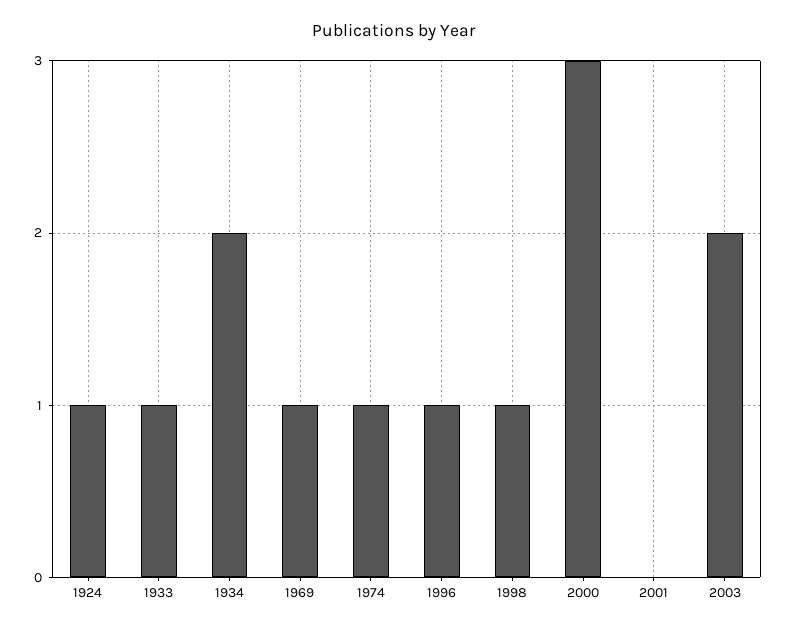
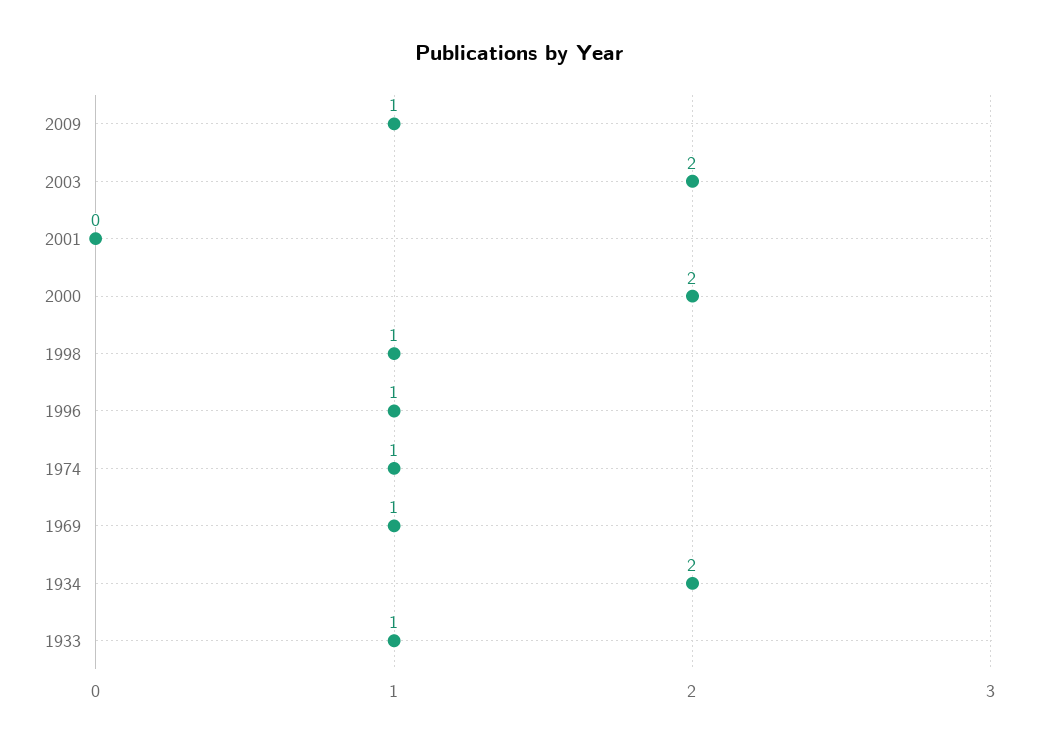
1924: 1 -> none
2000: 3 -> 2
2009: none -> 1

